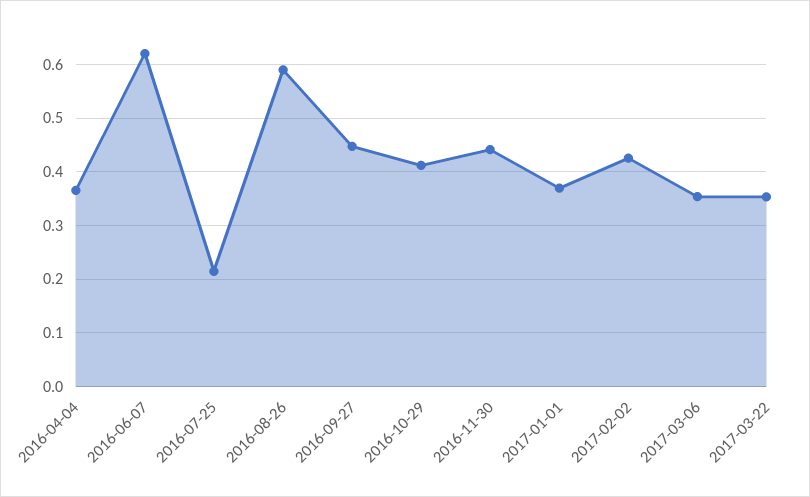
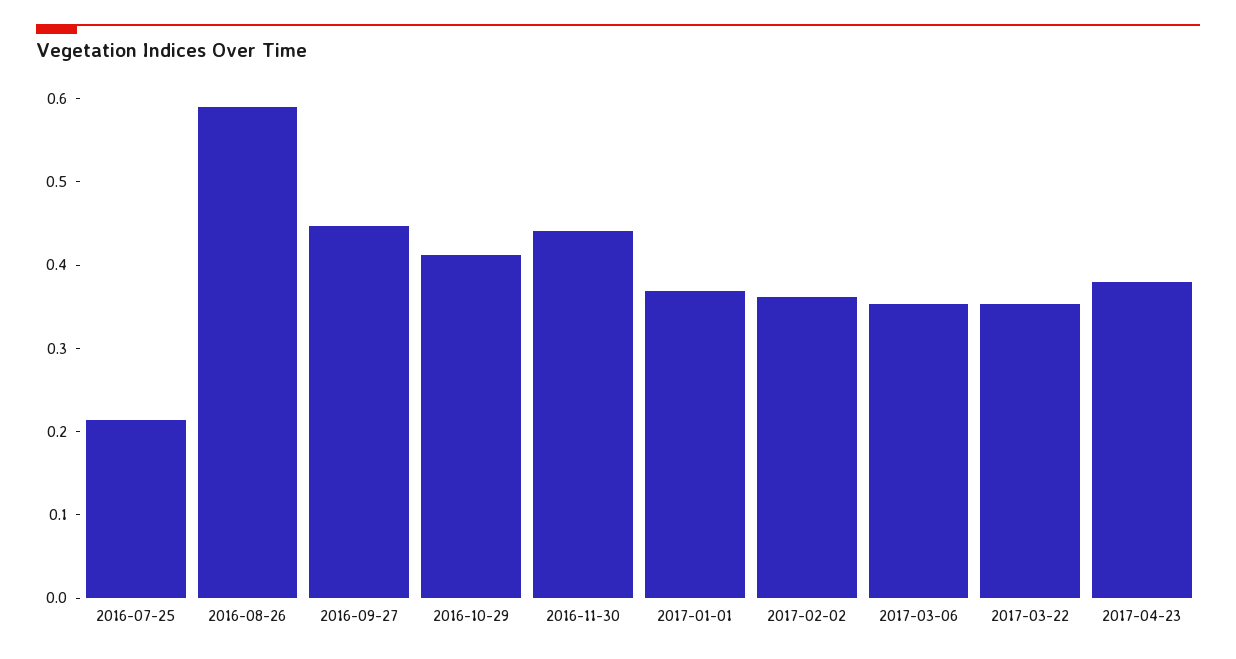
2016-04-04: 0.36 -> none
2016-06-07: 0.62 -> none
2017-02-02: 0.42 -> 0.36
2017-04-23: none -> 0.38

